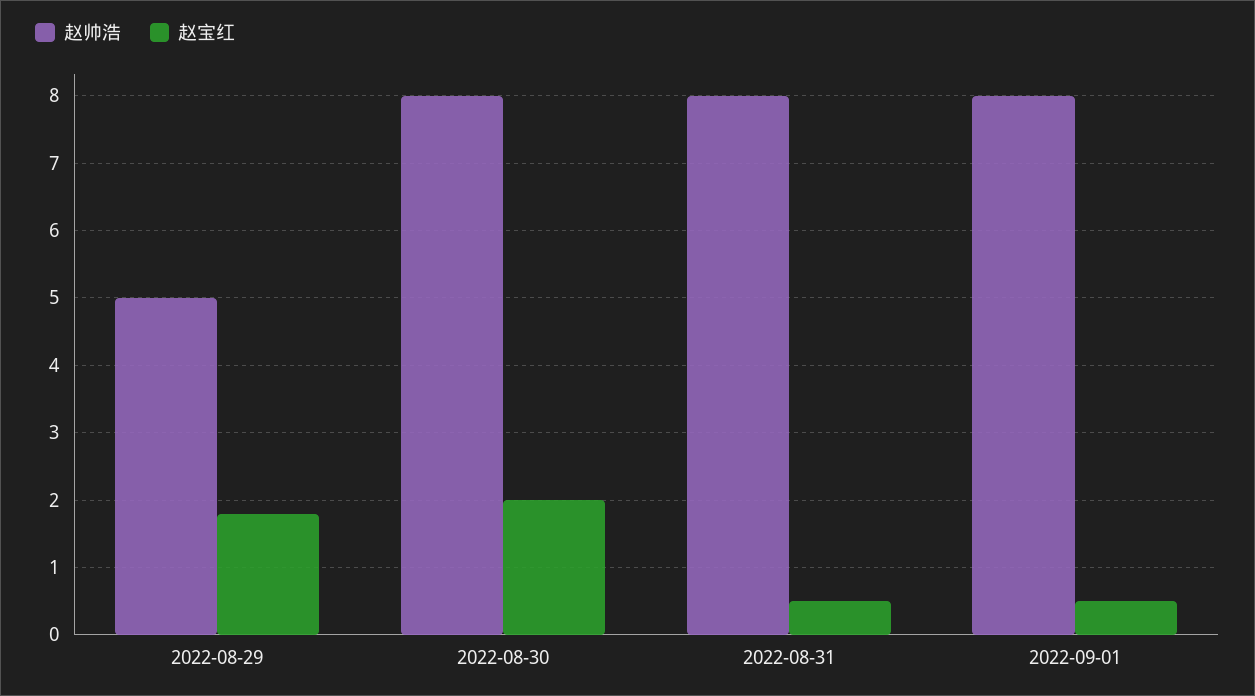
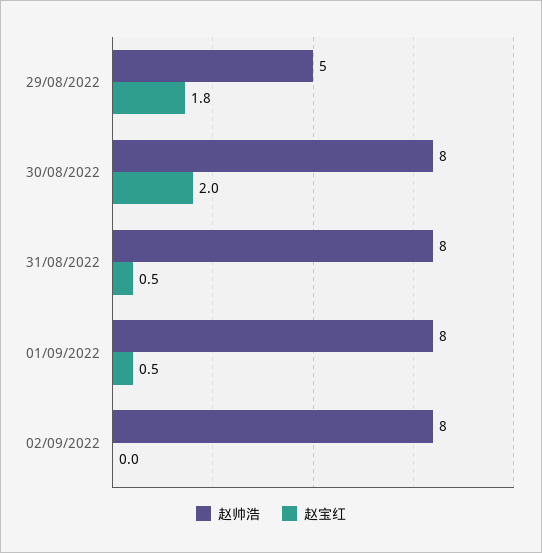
赵帅浩, 02/09/2022: none -> 8
赵宝红, 02/09/2022: none -> 0

